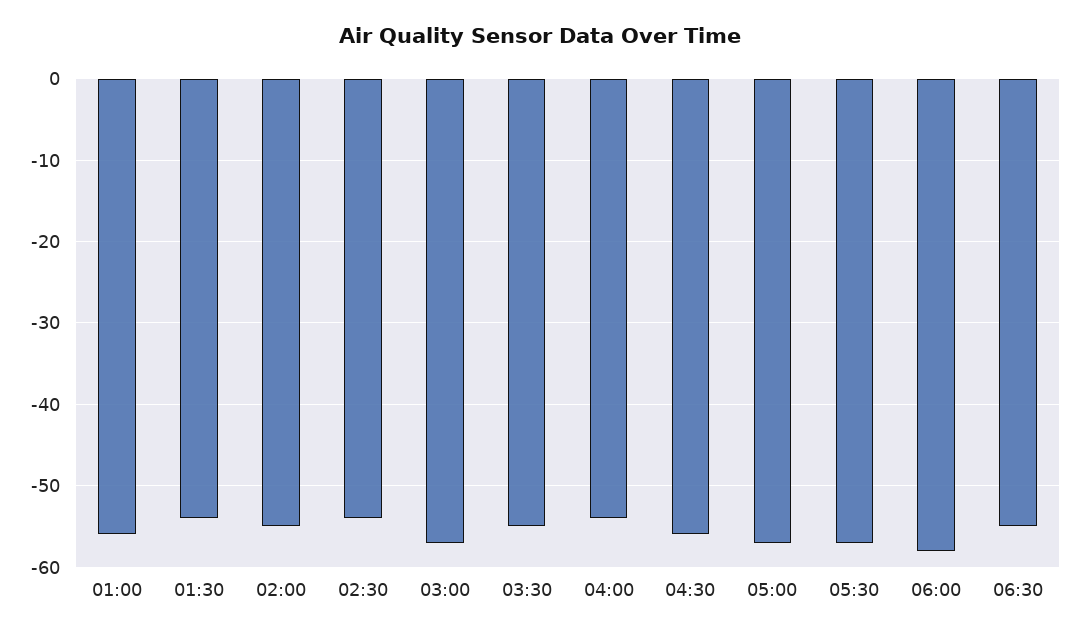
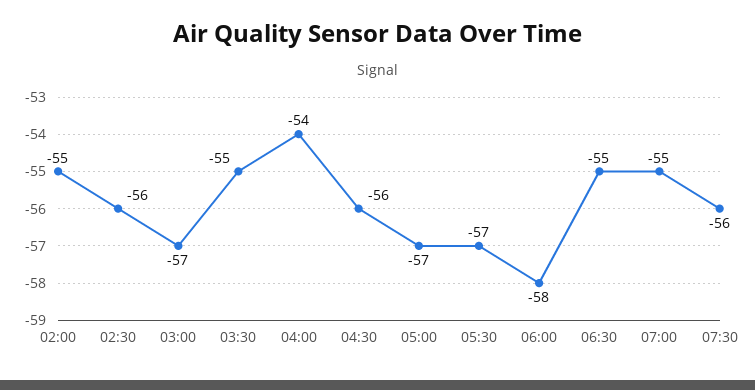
01:00: -56 -> none
01:30: -54 -> none
02:30: -54 -> -56
07:00: none -> -55
07:30: none -> -56

